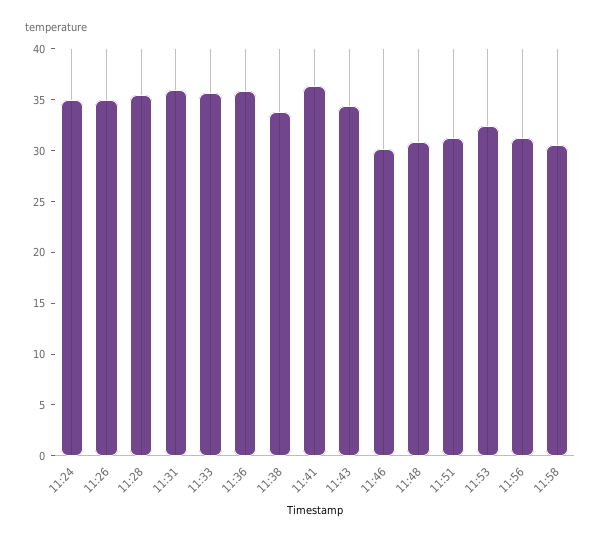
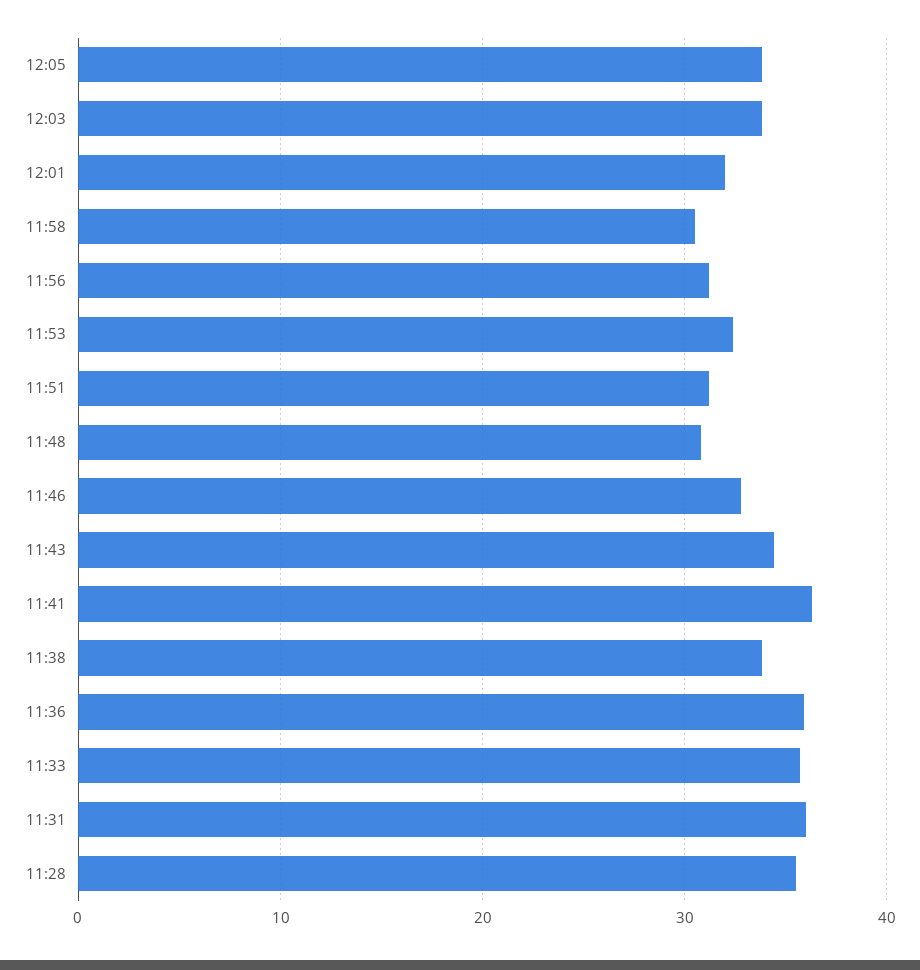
11:24: 35 -> none
11:26: 35 -> none
11:46: 30 -> 33
12:05: none -> 34
12:03: none -> 34
12:01: none -> 32

